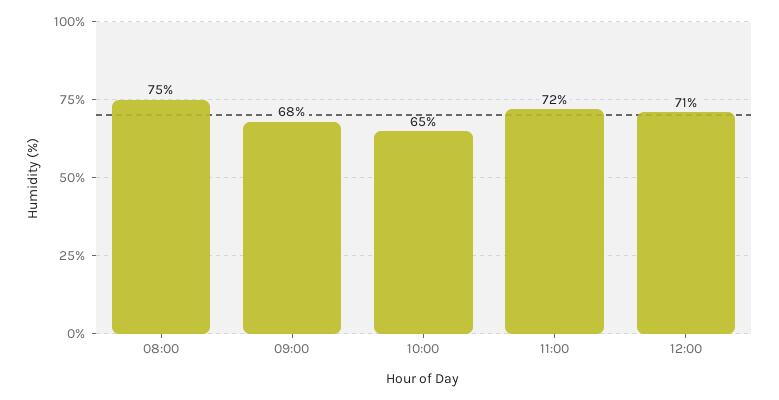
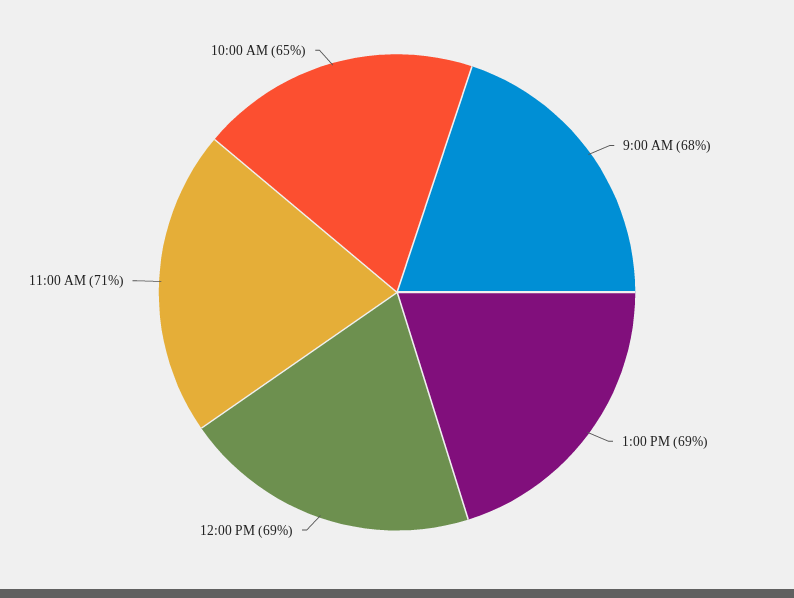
08:00: 75 -> none
11:00: 72 -> 71
12:00: 71 -> 69
1:00 PM: none -> 69

